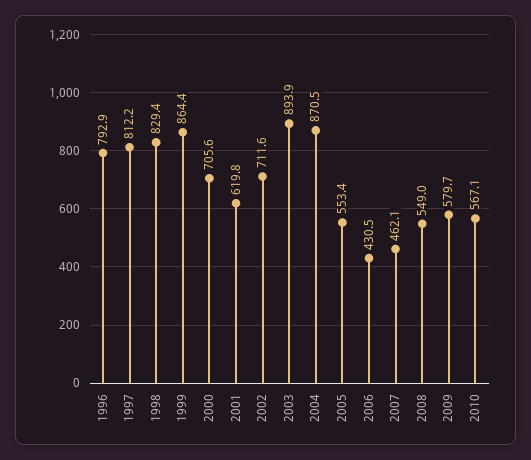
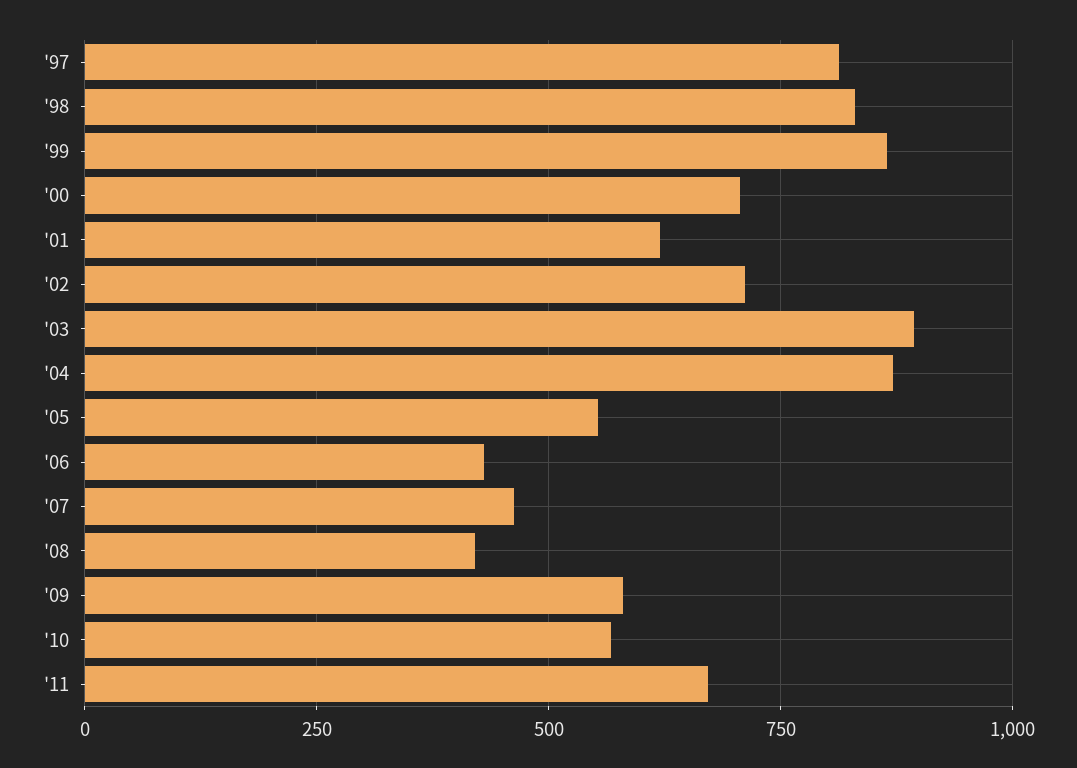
1996: 792.9 -> none
2008: 549 -> 425
'11: none -> 675

